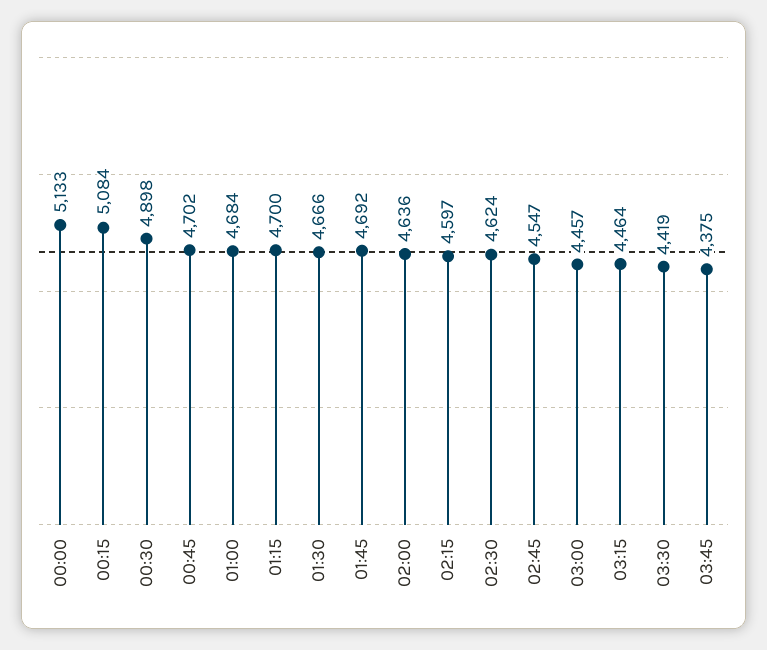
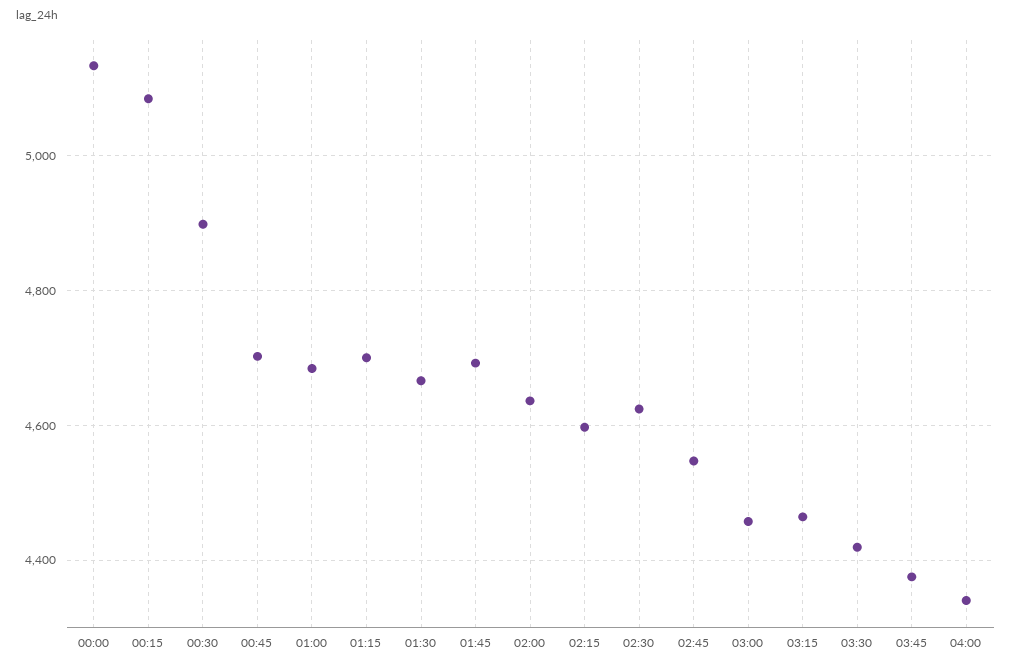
04:00: none -> 4340

